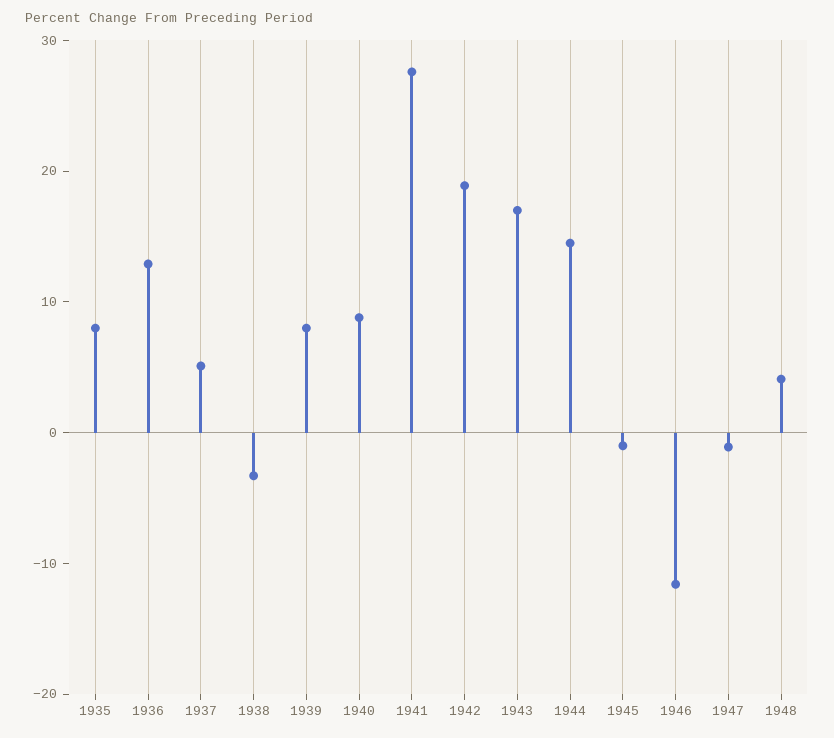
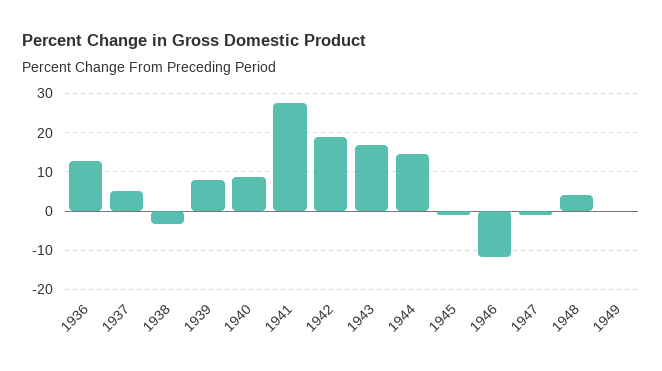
1935: 8 -> none
1949: none -> 0

